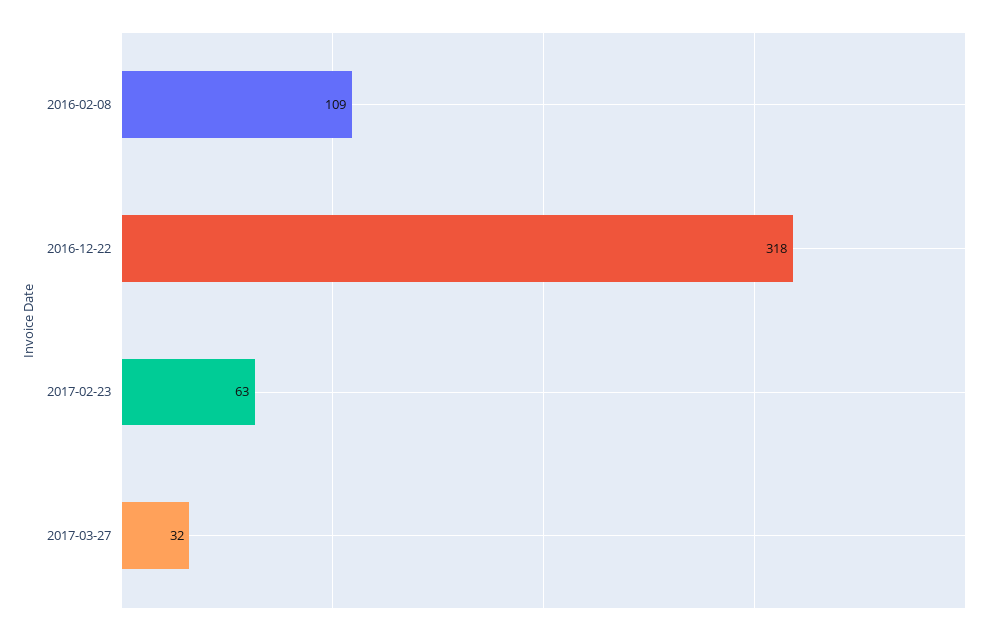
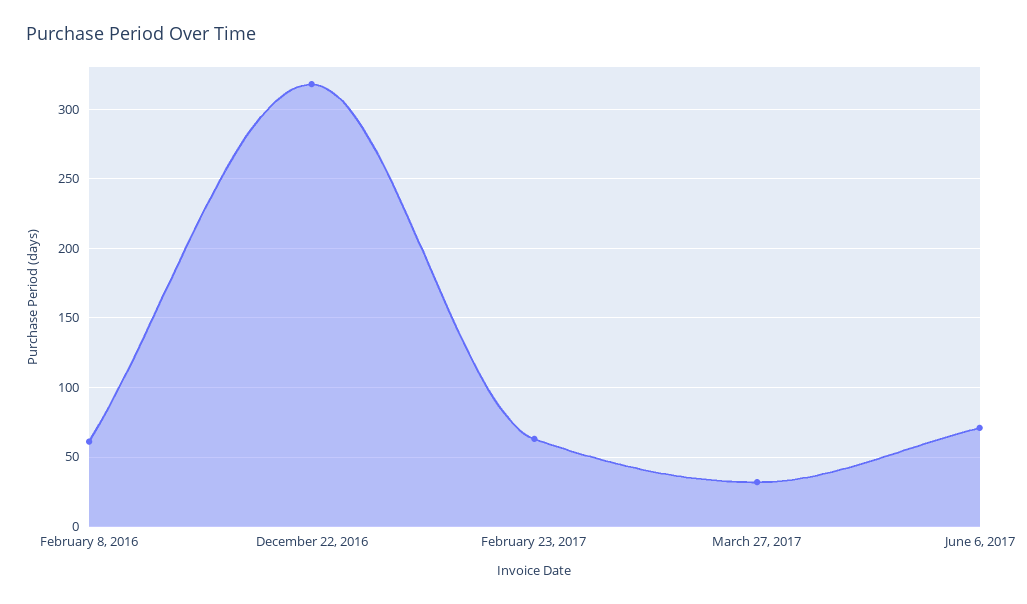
2016-02-08: 109 -> 60
June 6, 2017: none -> 70

